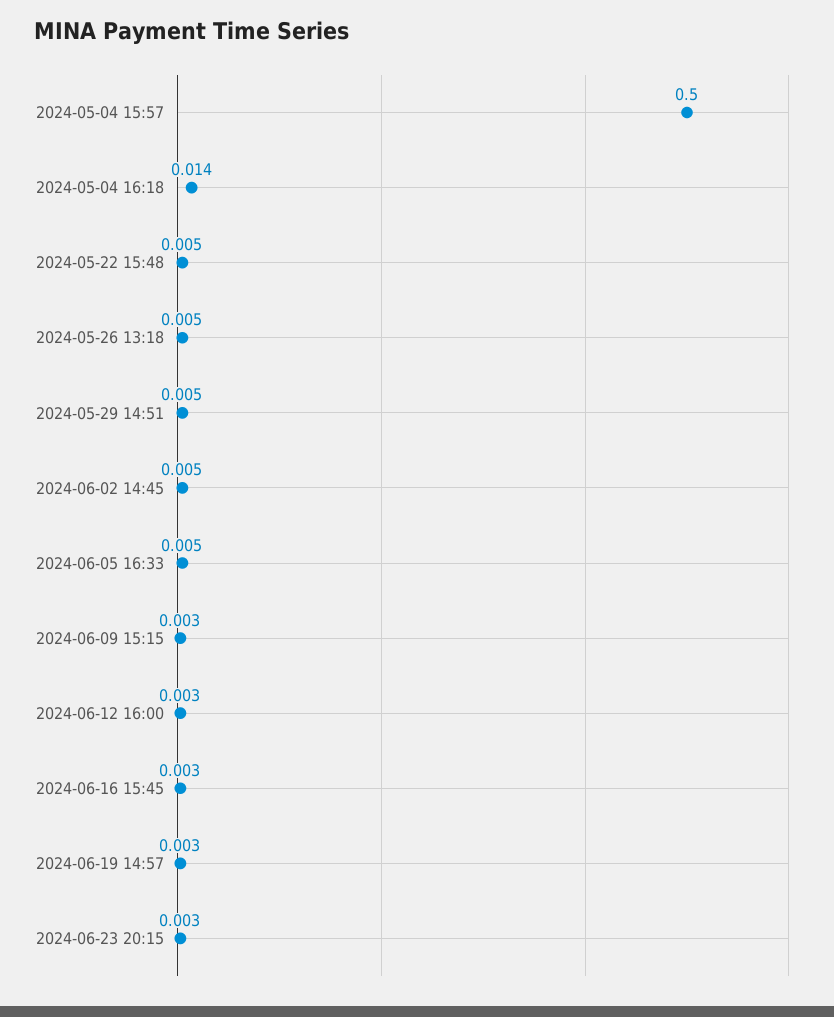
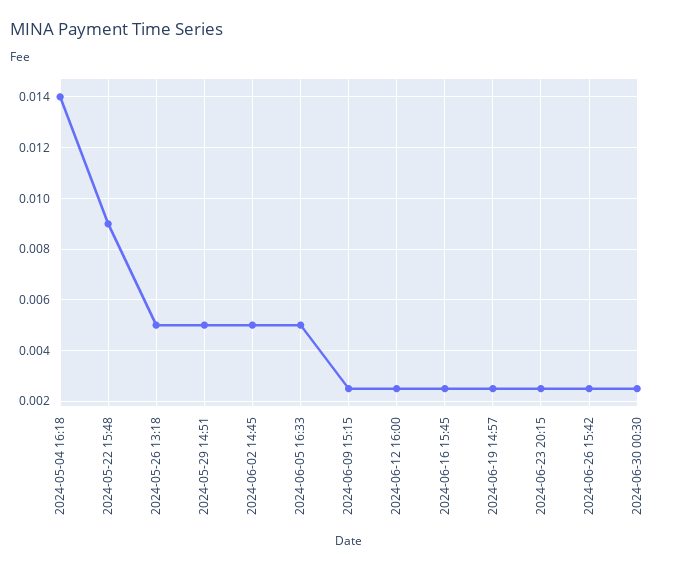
2024-05-04 15:57: 0.5 -> none
2024-05-22 15:48: 0.005 -> 0.009
2024-06-26 15:42: none -> 0.0025
2024-06-30 00:30: none -> 0.0025

